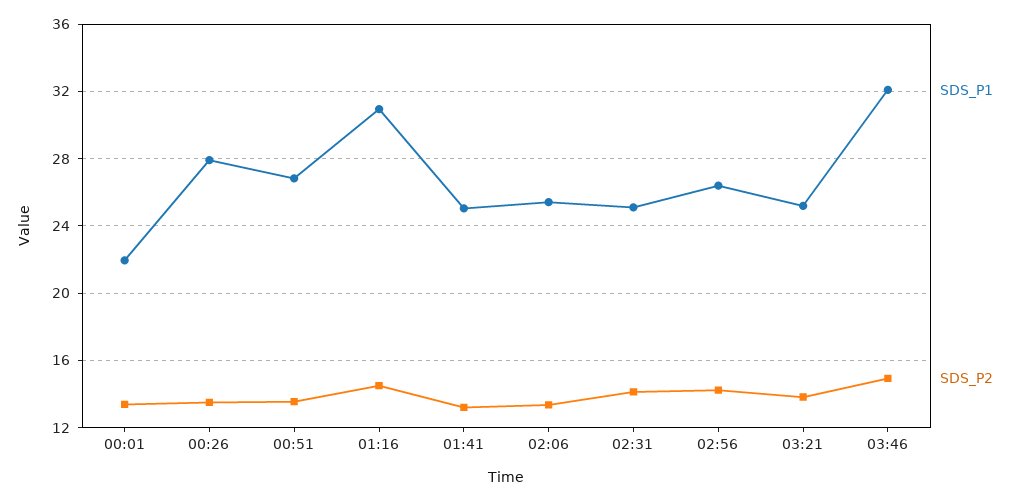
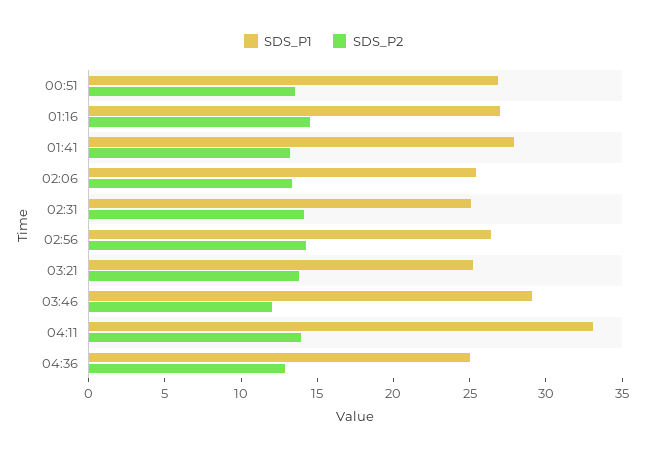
SDS_P1, 00:01: 22 -> none
SDS_P2, 00:01: 13.5 -> none
SDS_P1, 00:26: 28 -> none
SDS_P2, 00:26: 13.5 -> none
SDS_P1, 01:16: 31 -> 27
SDS_P1, 01:41: 25 -> 28
SDS_P1, 03:46: 32 -> 29
SDS_P2, 03:46: 15 -> 12
SDS_P1, 04:11: none -> 33
SDS_P2, 04:11: none -> 14
SDS_P1, 04:36: none -> 25
SDS_P2, 04:36: none -> 13

